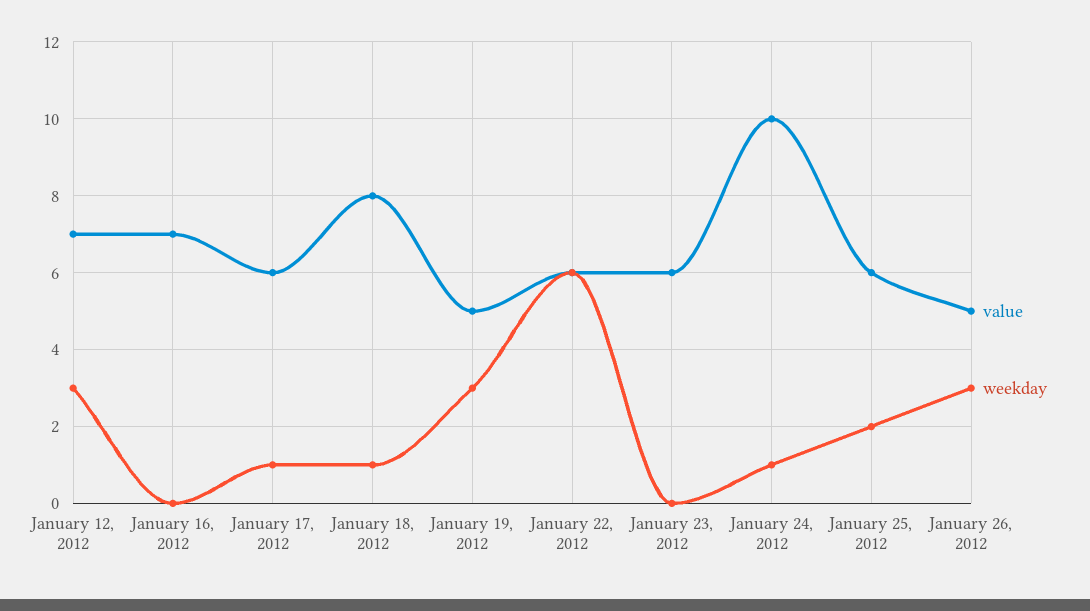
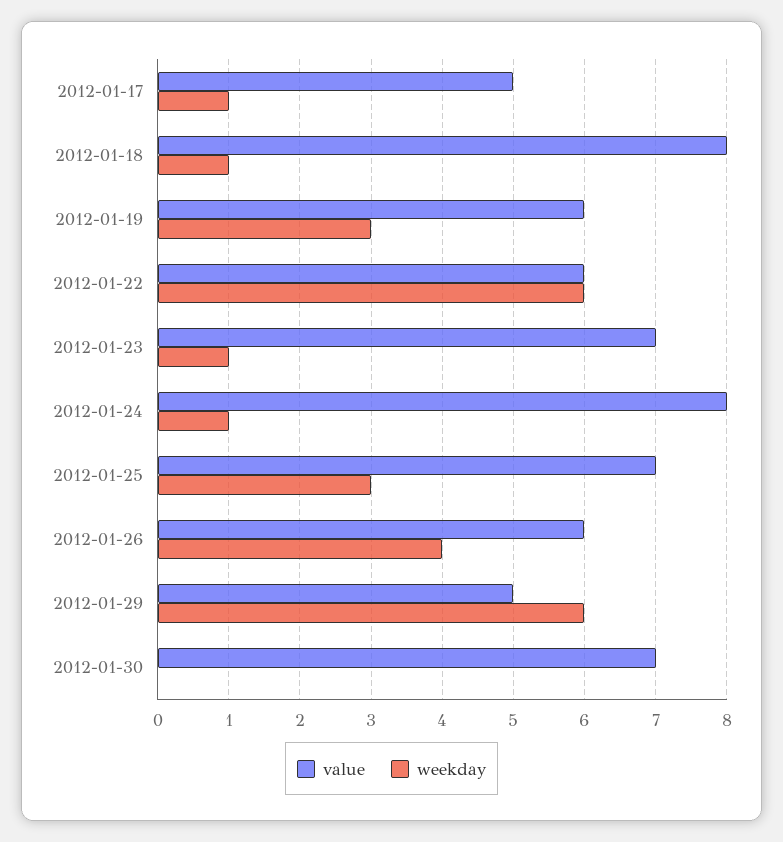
value, January 12, 2012: 7 -> none
weekday, January 12, 2012: 3 -> none
value, January 16, 2012: 7 -> none
weekday, January 16, 2012: 0 -> none
value, January 17, 2012: 6 -> 5
value, January 19, 2012: 5 -> 6
value, January 23, 2012: 6 -> 7
weekday, January 23, 2012: 0 -> 1
value, January 24, 2012: 10 -> 8
value, January 25, 2012: 6 -> 7
weekday, January 25, 2012: 2 -> 3
value, January 26, 2012: 5 -> 6
weekday, January 26, 2012: 3 -> 4
value, 2012-01-29: none -> 5
weekday, 2012-01-29: none -> 6
value, 2012-01-30: none -> 7
weekday, 2012-01-30: none -> 0

